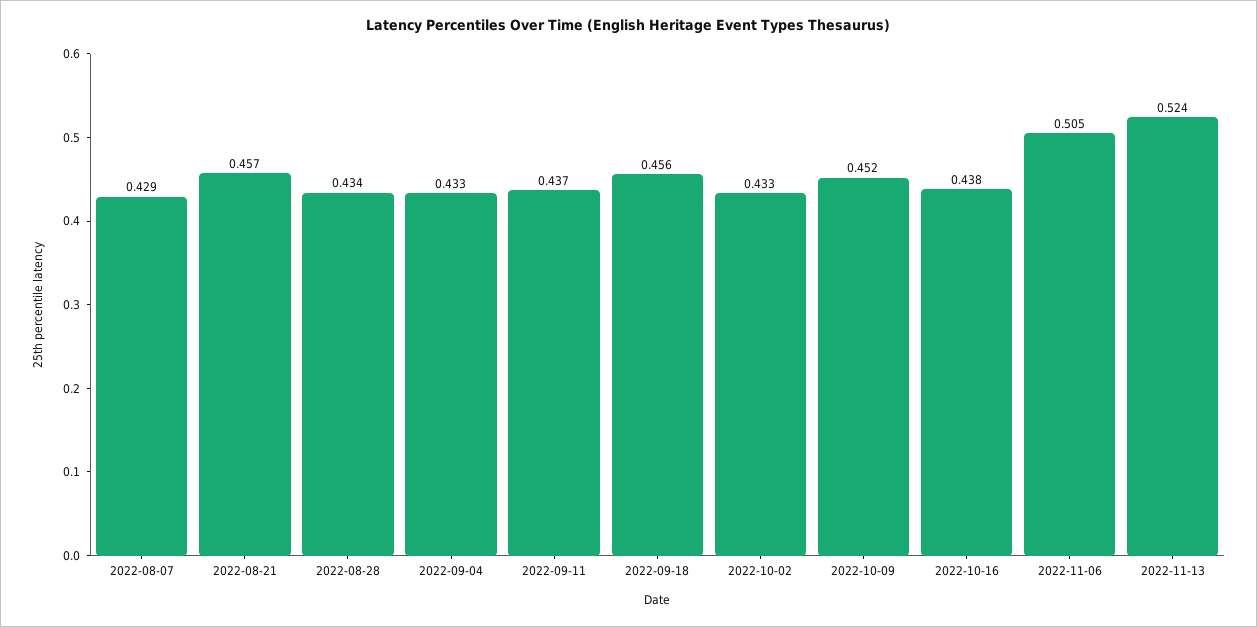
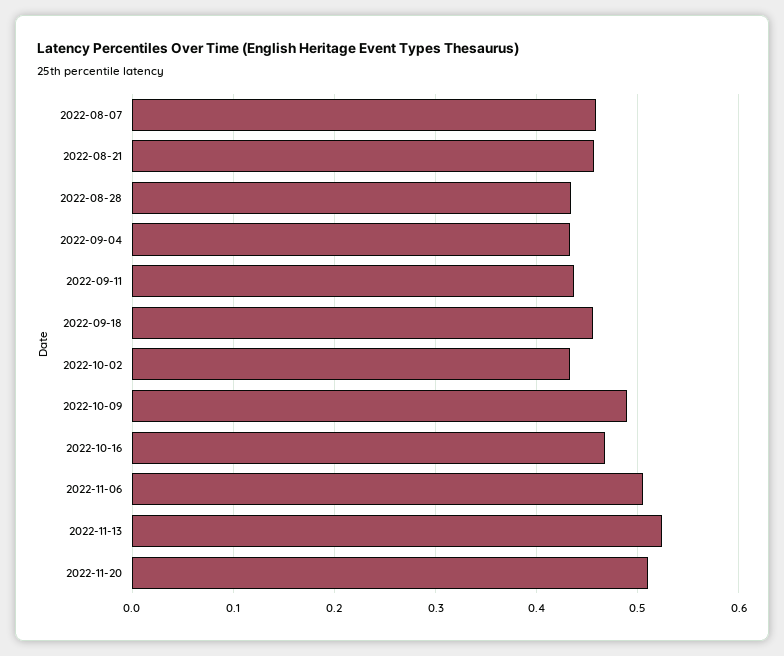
2022-08-07: 0.429 -> 0.46
2022-10-09: 0.452 -> 0.49
2022-10-16: 0.438 -> 0.47
2022-11-20: none -> 0.51

